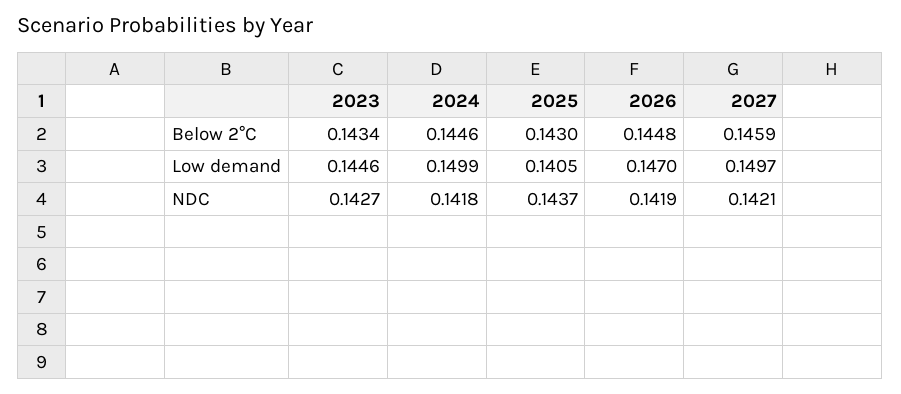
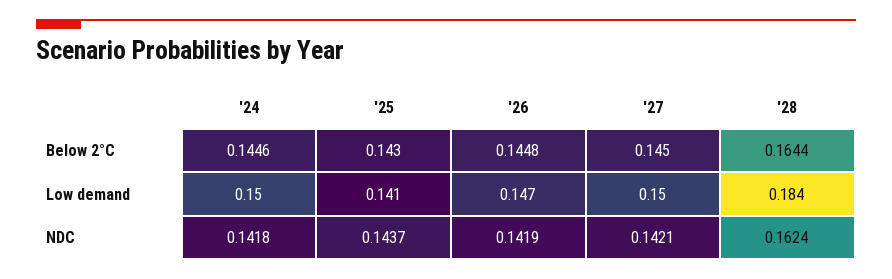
2023, Below 2°C: 0.1434 -> none
2027, Below 2°C: 0.1459 -> 0.145
2023, Low demand: 0.1446 -> none
2023, NDC: 0.1427 -> none
'28, Below 2°C: none -> 0.1644
'28, Low demand: none -> 0.184
'28, NDC: none -> 0.1624

